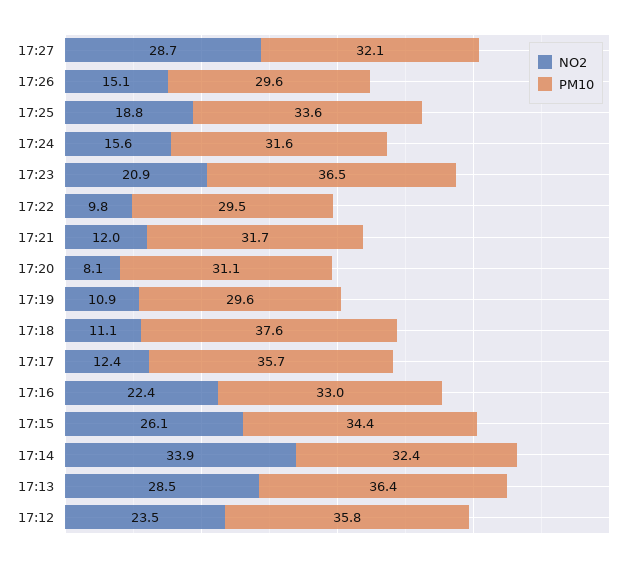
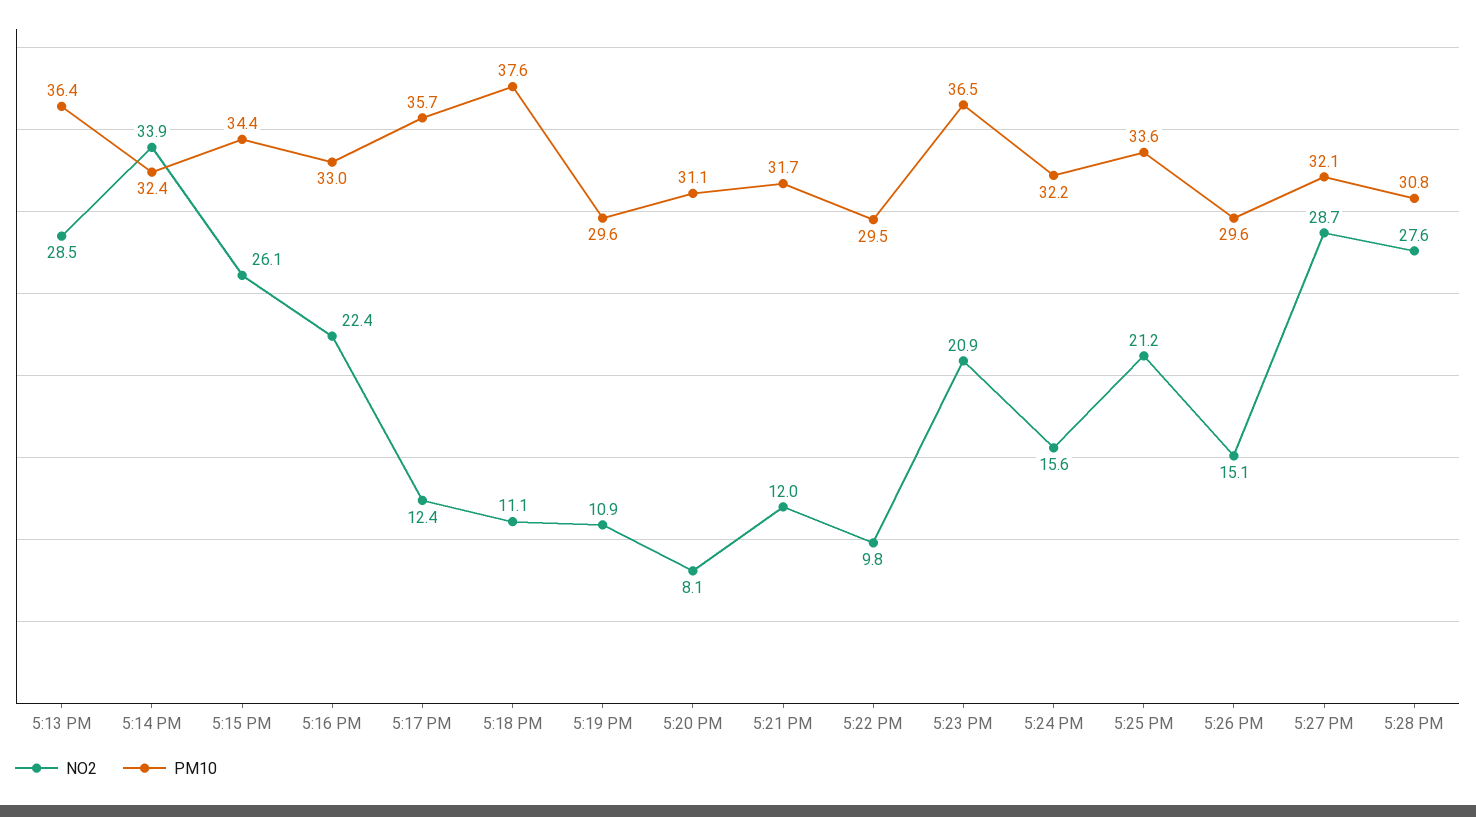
NO2, 17:25: 18.8 -> 21.2
PM10, 17:24: 31.6 -> 32.2
NO2, 17:12: 23.5 -> none
PM10, 17:12: 35.8 -> none
NO2, 5:28 PM: none -> 27.6
PM10, 5:28 PM: none -> 30.8

